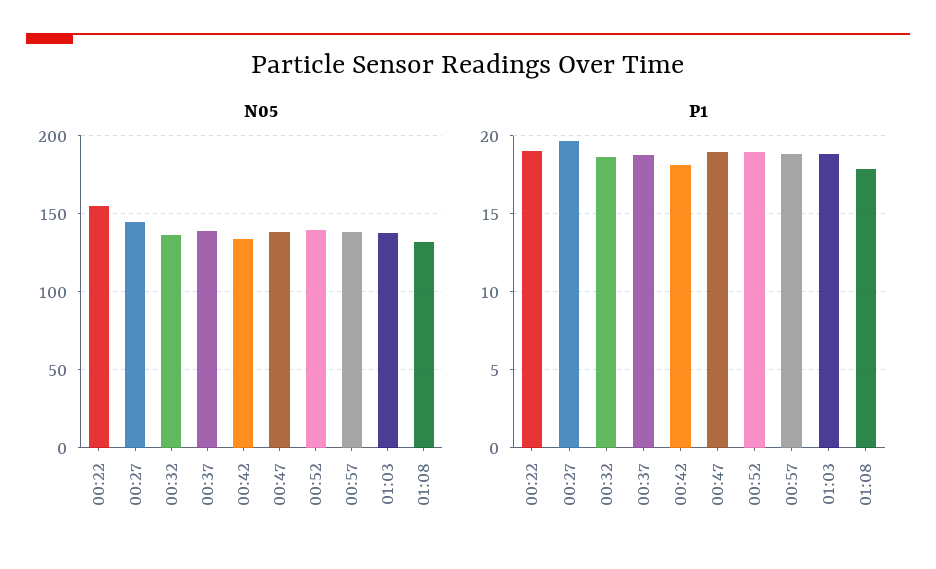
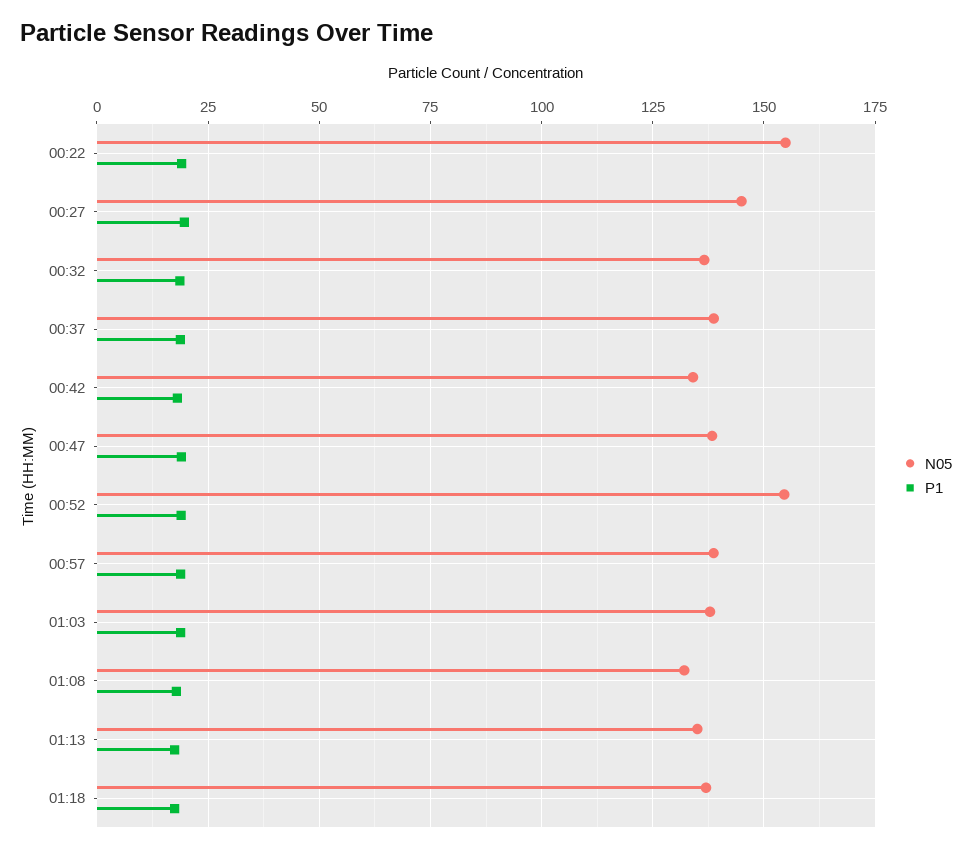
N05, 00:52: 140 -> 155
N05, 01:13: none -> 135
P1, 01:13: none -> 17.5
N05, 01:18: none -> 137.5
P1, 01:18: none -> 17.5

